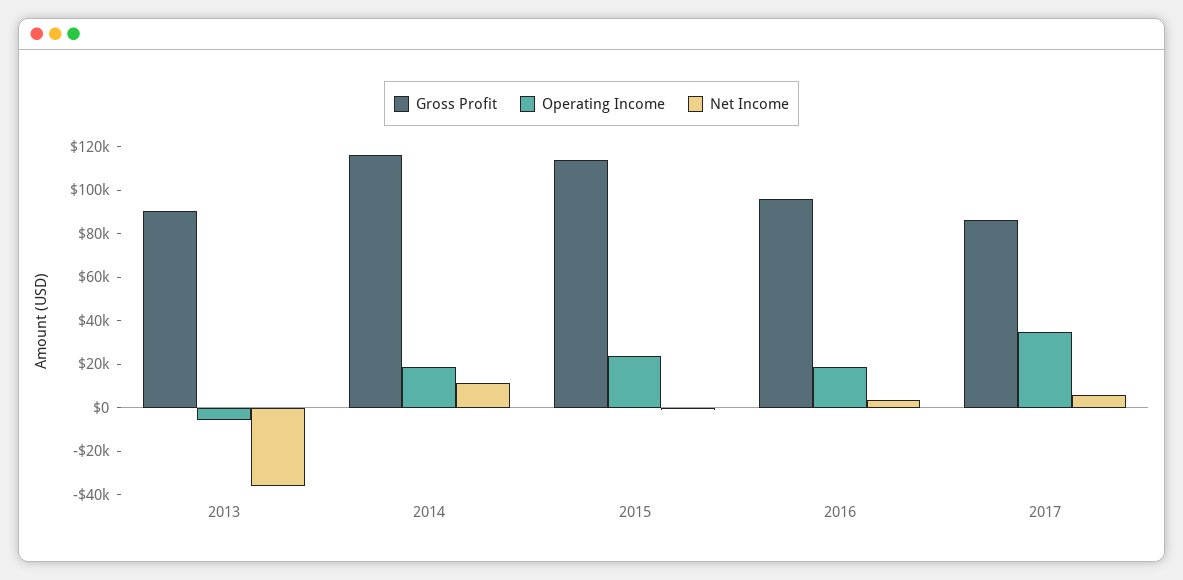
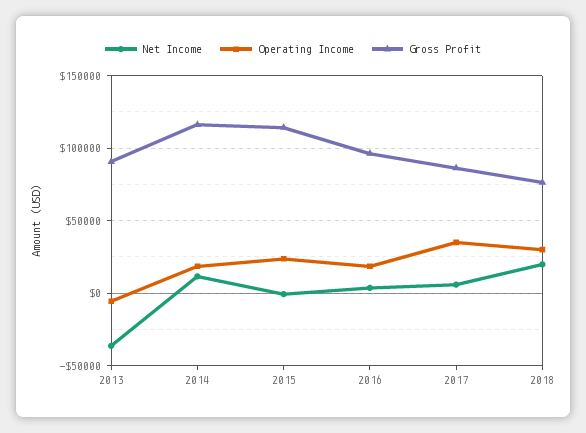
Net Income, 2018: none -> 20000
Operating Income, 2018: none -> 30000
Gross Profit, 2018: none -> 75000

